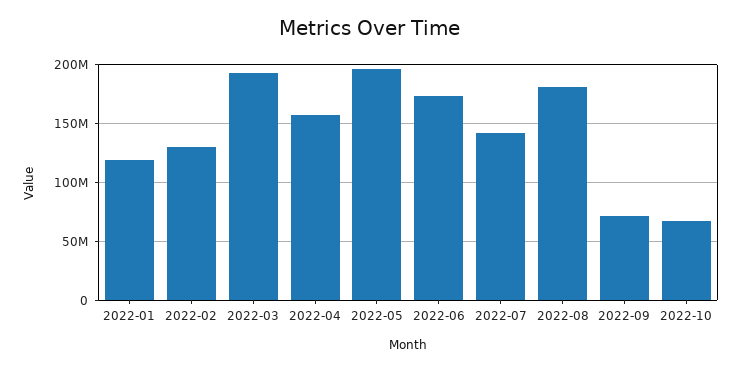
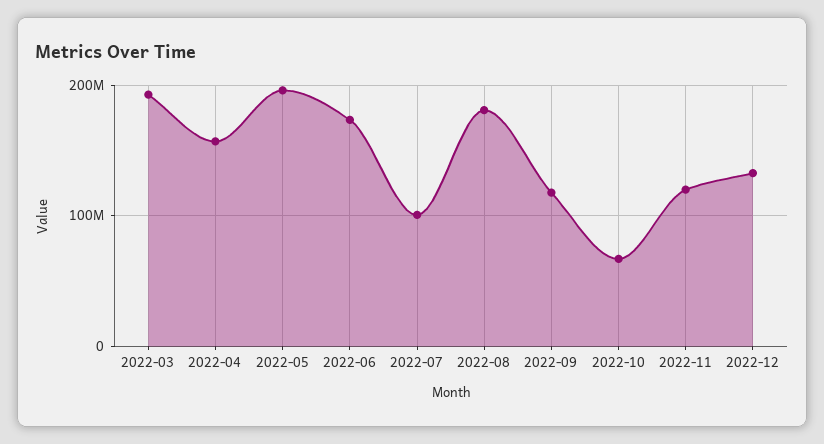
2022-01: 120000000 -> none
2022-02: 130000000 -> none
2022-07: 140000000 -> 100000000
2022-09: 70000000 -> 120000000
2022-11: none -> 120000000
2022-12: none -> 130000000

